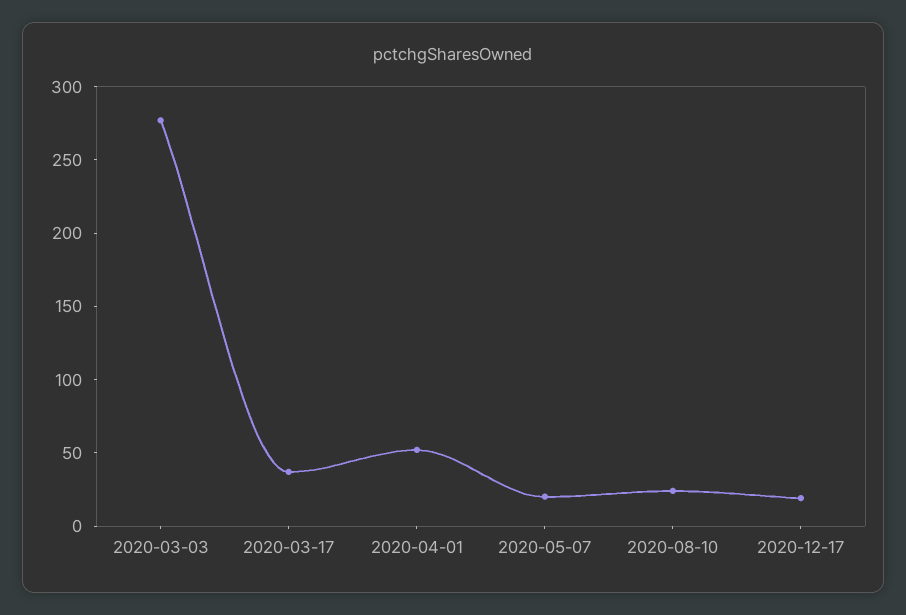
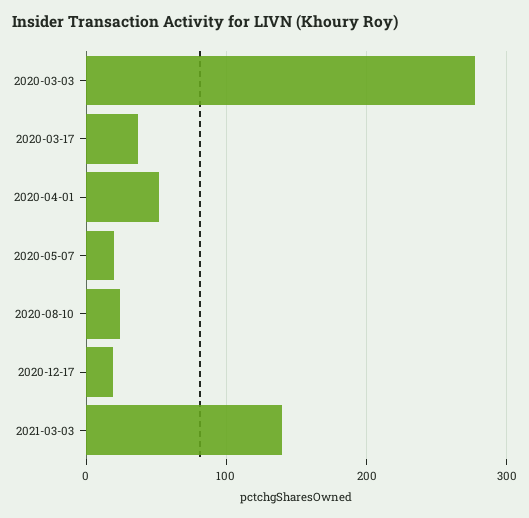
2021-03-03: none -> 140

